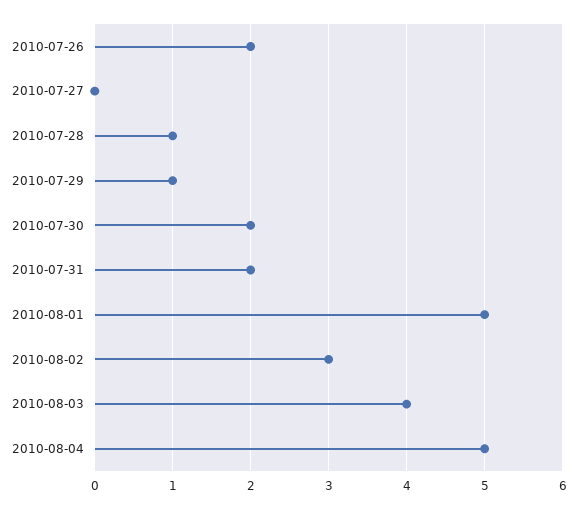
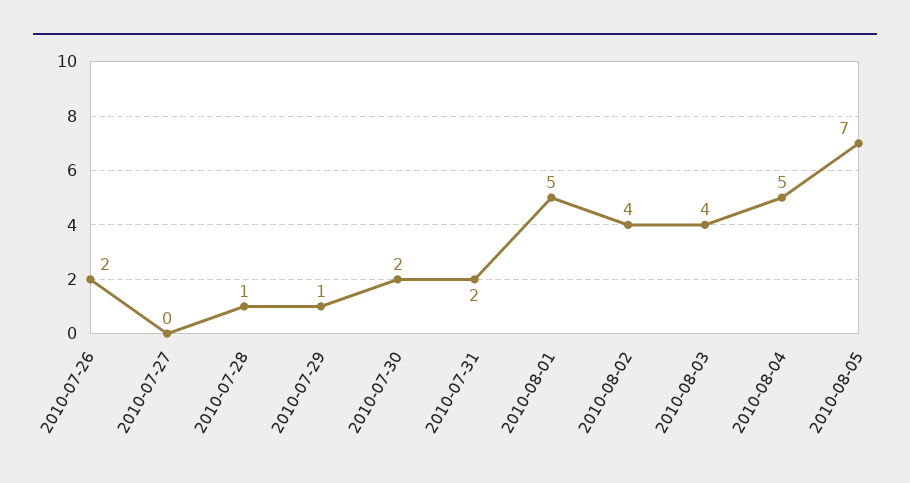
2010-08-02: 3 -> 4
2010-08-05: none -> 7

